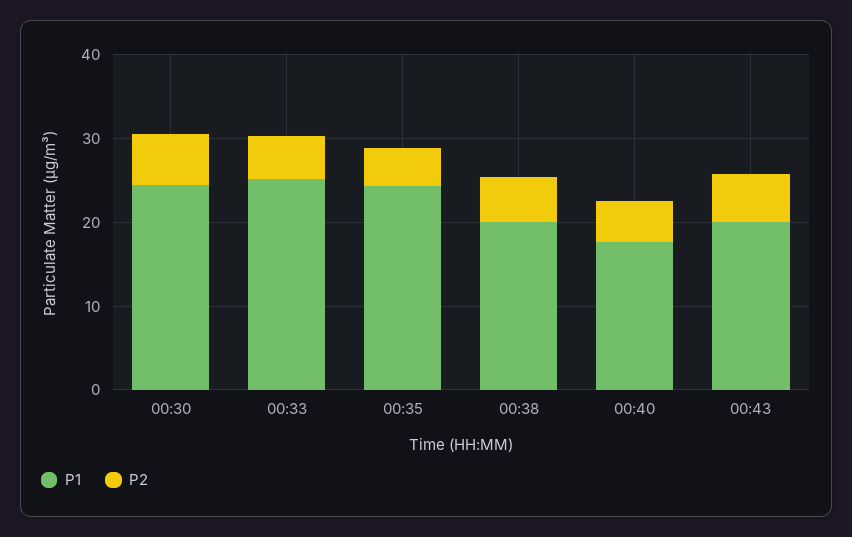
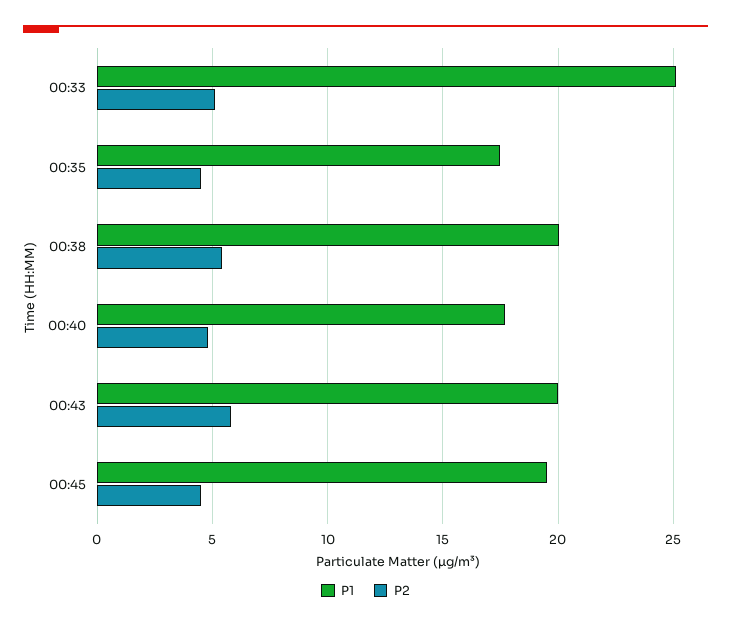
P1, 00:30: 24 -> none
P2, 00:30: 6 -> none
P1, 00:35: 24 -> 17.5
P1, 00:45: none -> 19.5
P2, 00:45: none -> 4.5

